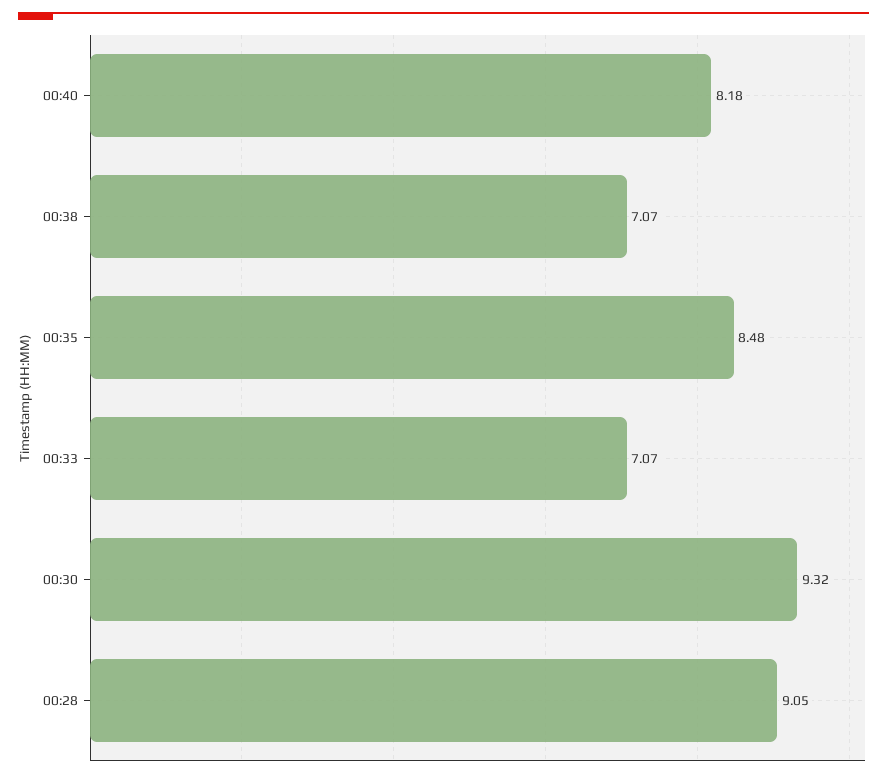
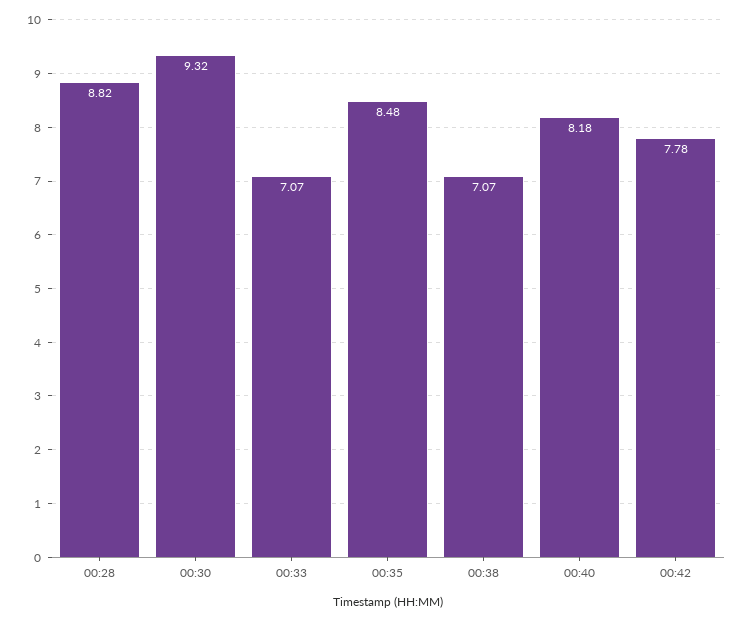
00:28: 9.05 -> 8.82
00:42: none -> 7.78

